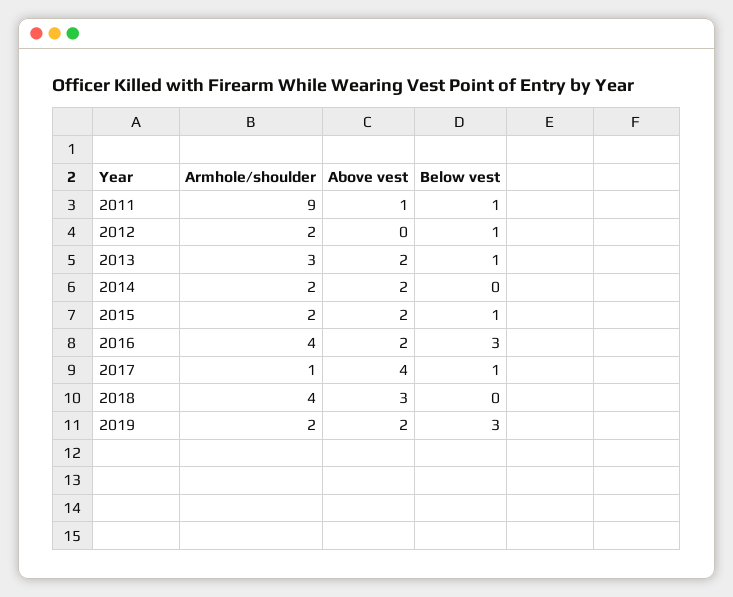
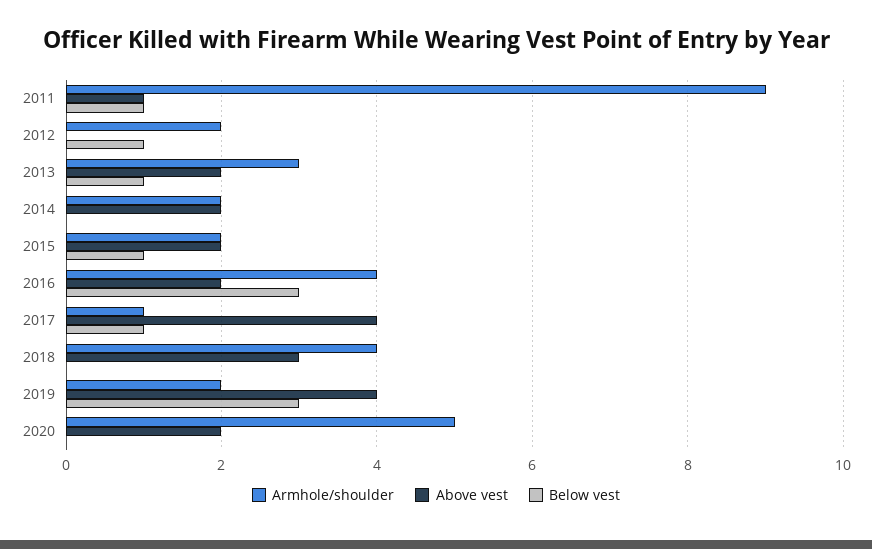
Above vest, 2019: 2 -> 4
Armhole/shoulder, 2020: none -> 5
Above vest, 2020: none -> 2
Below vest, 2020: none -> 0

